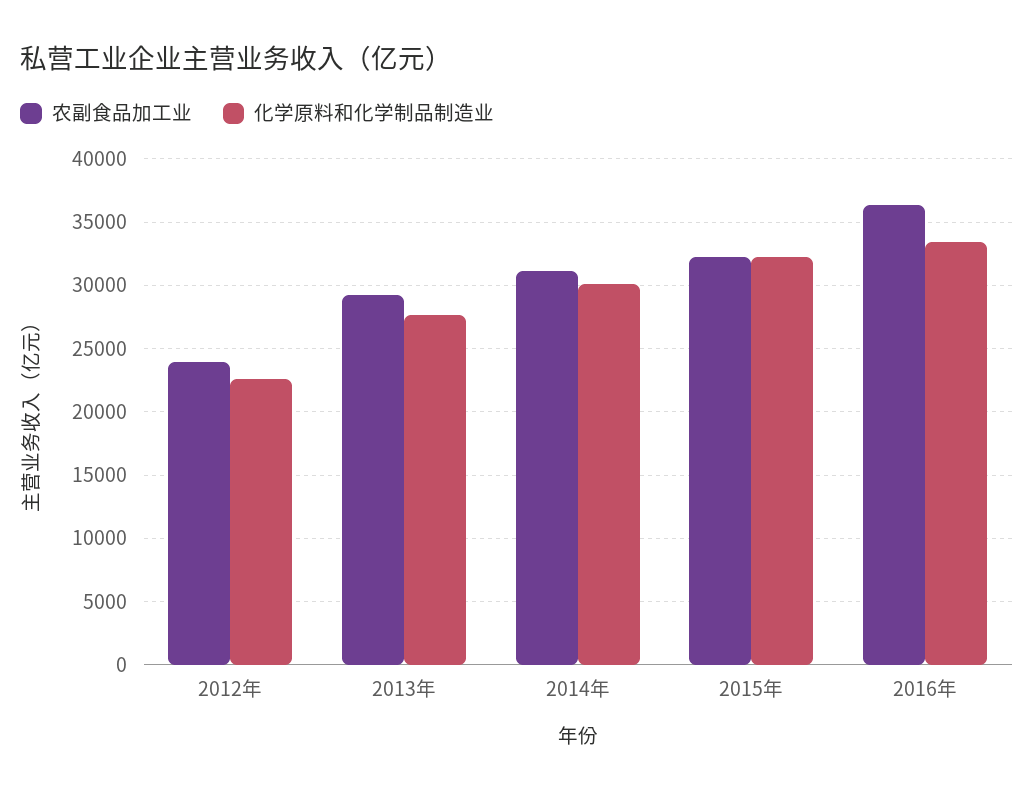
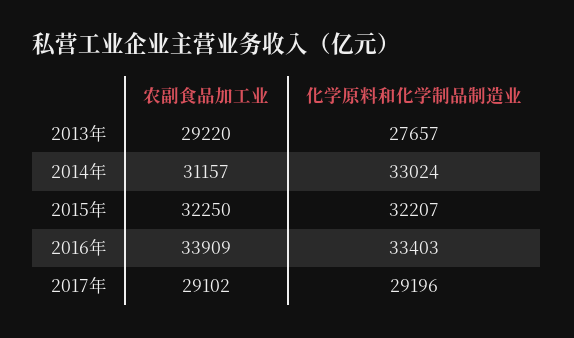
农副食品加工业, 2012年: 24000 -> none
化学原料和化学制品制造业, 2012年: 22500 -> none
化学原料和化学制品制造业, 2014年: 30000 -> 33024
农副食品加工业, 2016年: 36500 -> 33909
农副食品加工业, 2017年: none -> 29102
化学原料和化学制品制造业, 2017年: none -> 29196

